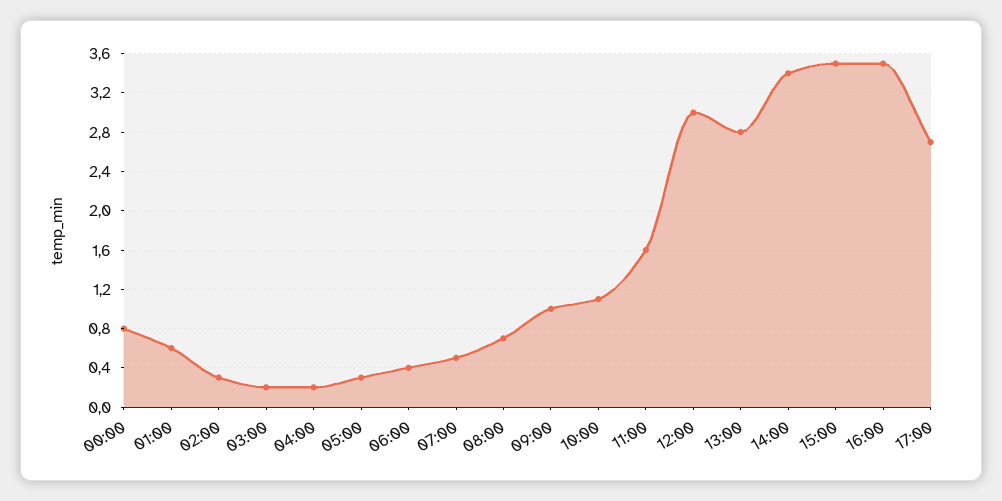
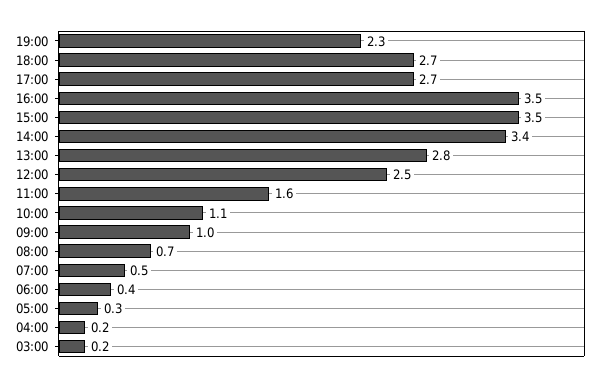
00:00: 0.8 -> none
01:00: 0.6 -> none
02:00: 0.3 -> none
12:00: 3 -> 2.5
19:00: none -> 2.3
18:00: none -> 2.7

